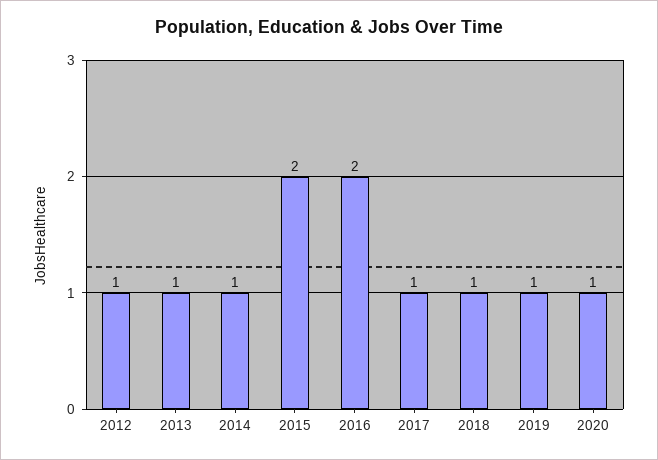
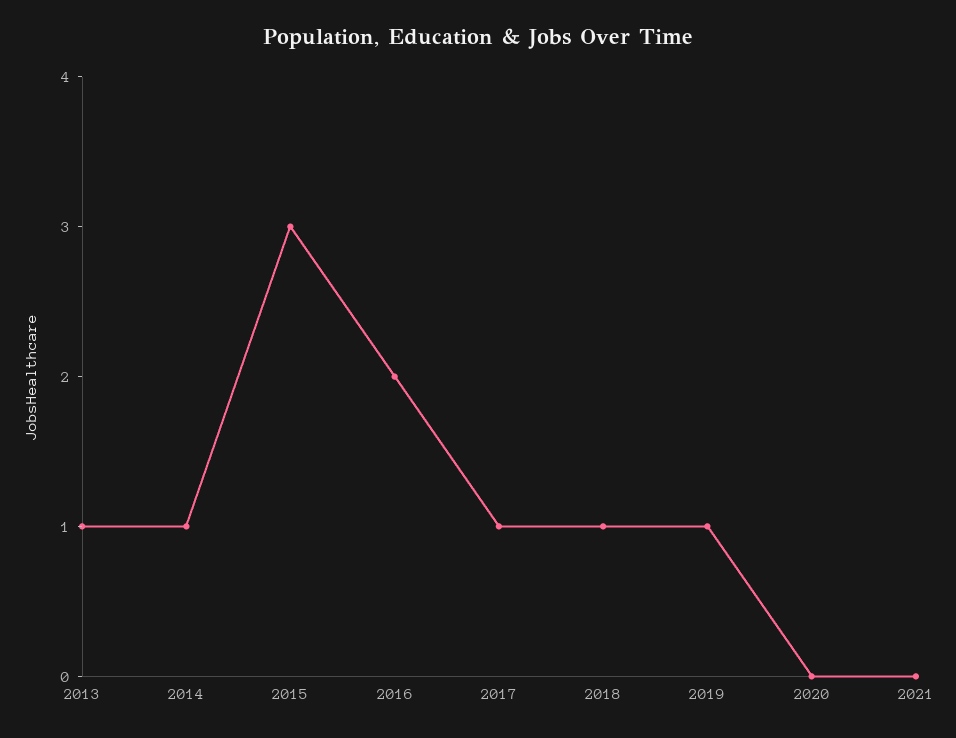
2012: 1 -> none
2015: 2 -> 3
2020: 1 -> 0
2021: none -> 0

